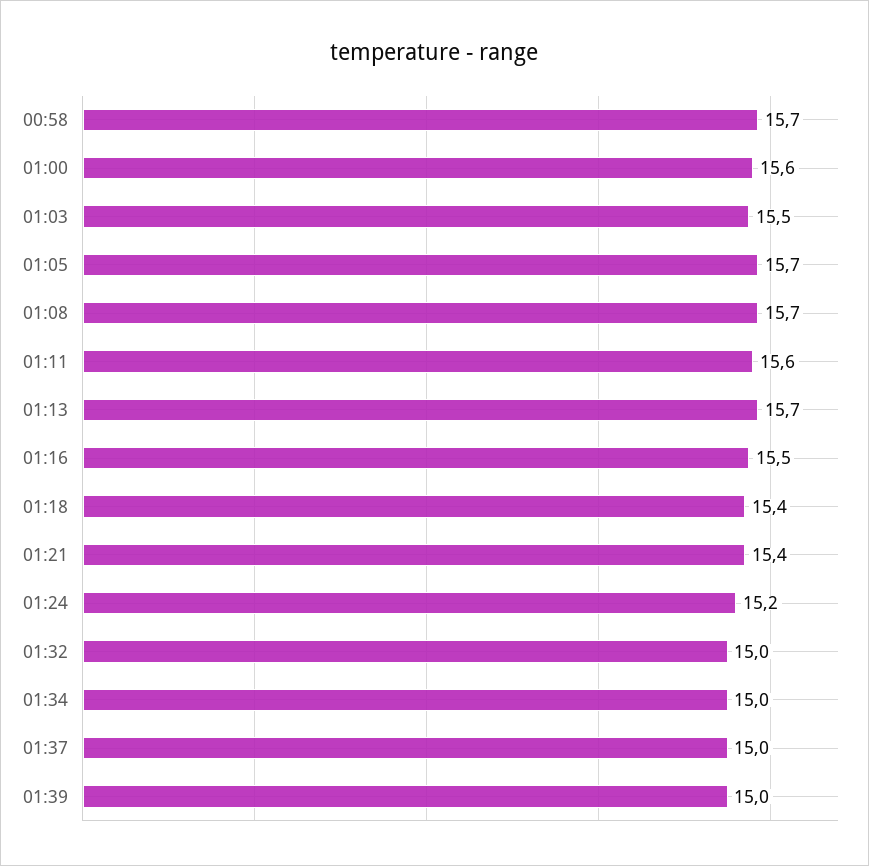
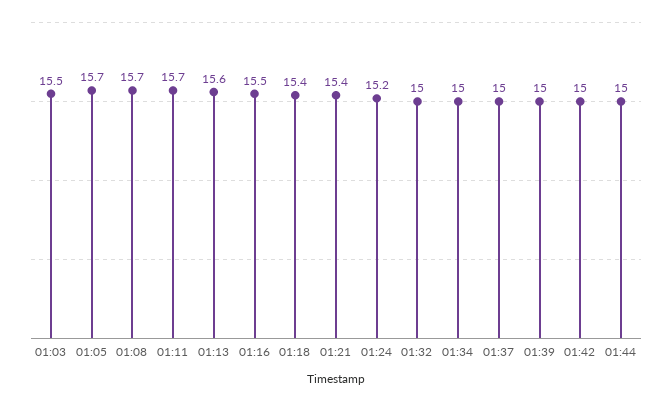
00:58: 15.7 -> none
01:00: 15.6 -> none
01:11: 15.6 -> 15.7
01:13: 15.7 -> 15.6
01:42: none -> 15
01:44: none -> 15

